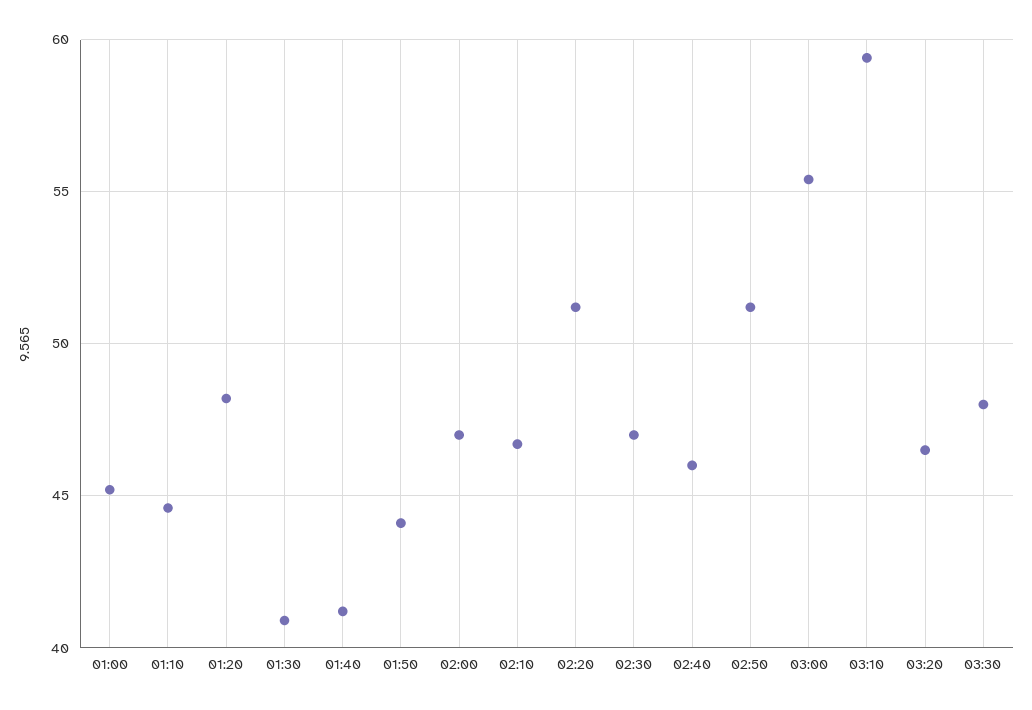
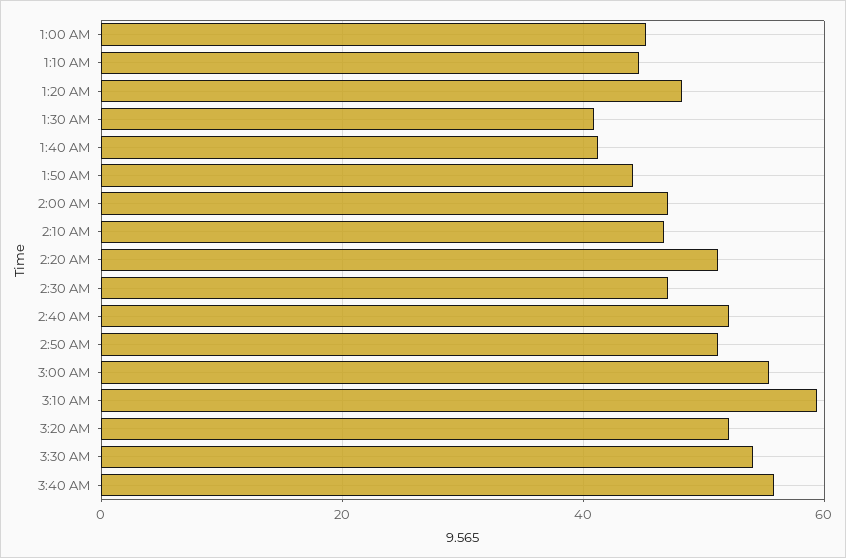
02:40: 46 -> 52
03:20: 46.5 -> 52
03:30: 48 -> 54
3:40 AM: none -> 56

